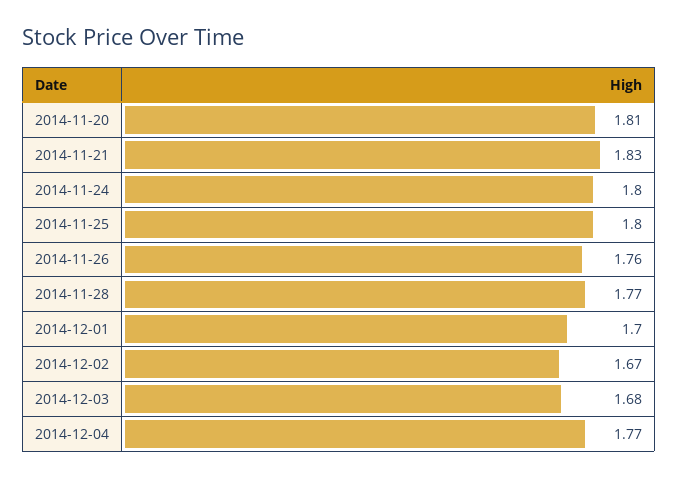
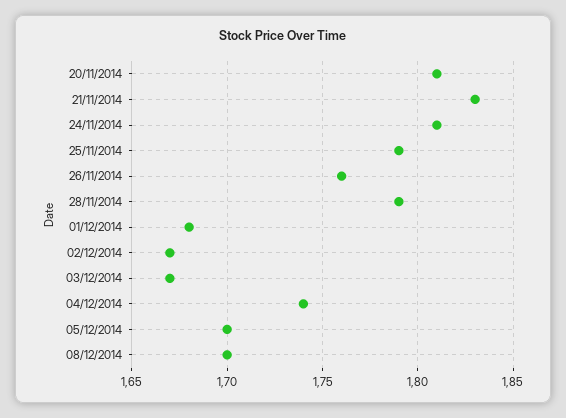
2014-11-24: 1.8 -> 1.81
2014-11-25: 1.8 -> 1.79
2014-11-28: 1.77 -> 1.79
2014-12-01: 1.7 -> 1.68
2014-12-03: 1.68 -> 1.67
2014-12-04: 1.77 -> 1.74
05/12/2014: none -> 1.7
08/12/2014: none -> 1.7

